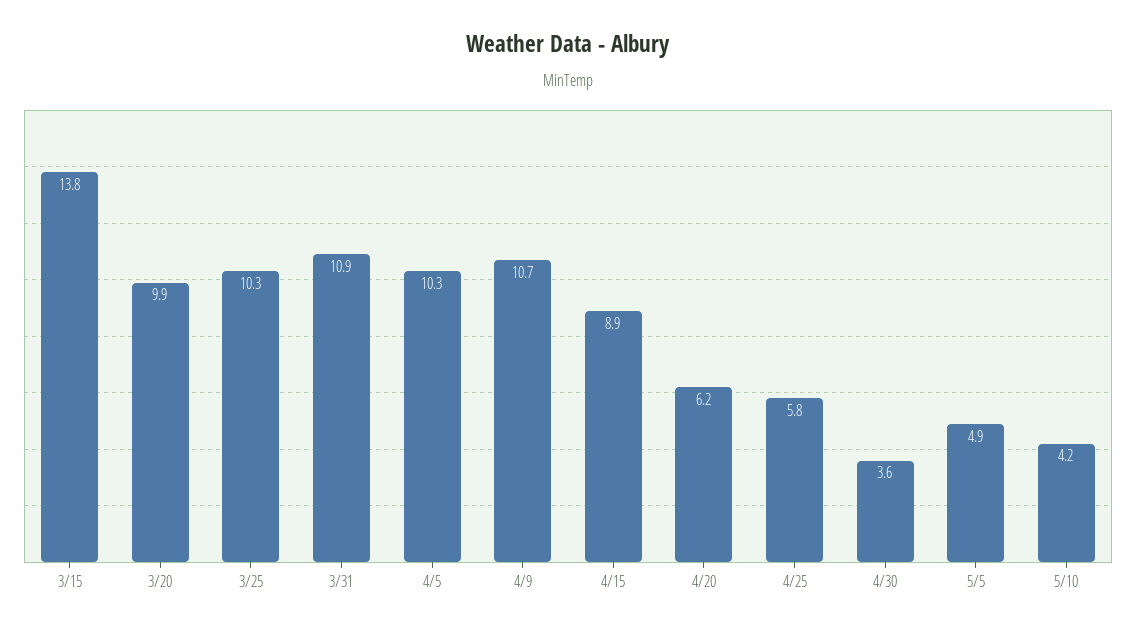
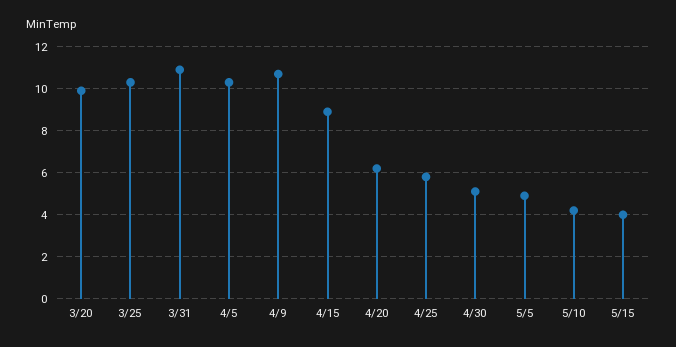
3/15: 13.8 -> none
4/30: 3.6 -> 5
5/15: none -> 4

